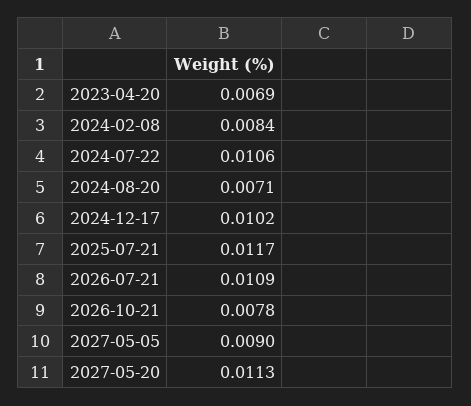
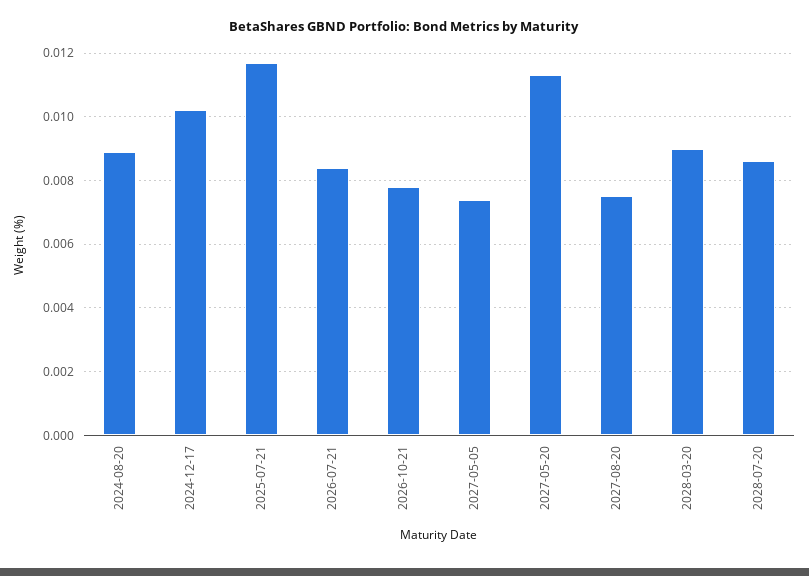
2023-04-20: 0.0069 -> none
2024-02-08: 0.0084 -> none
2024-07-22: 0.0106 -> none
2024-08-20: 0.0071 -> 0.009
2026-07-21: 0.0109 -> 0.0085
2027-05-05: 0.009 -> 0.0075
2027-08-20: none -> 0.0075
2028-03-20: none -> 0.009
2028-07-20: none -> 0.0085

